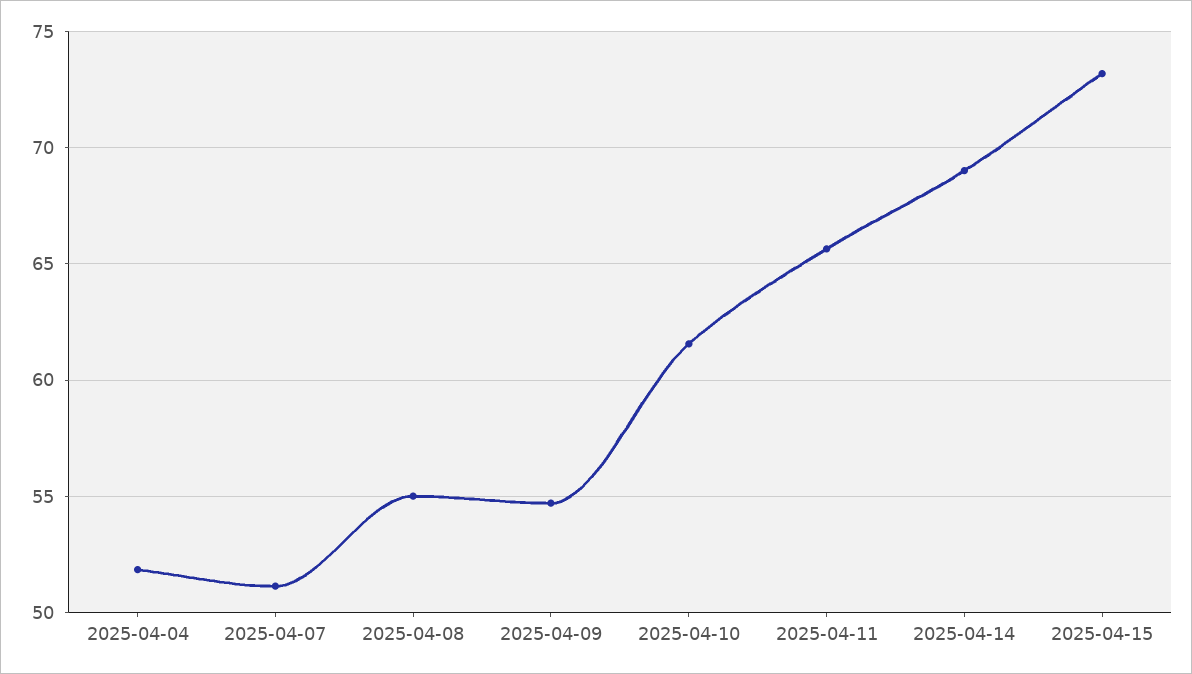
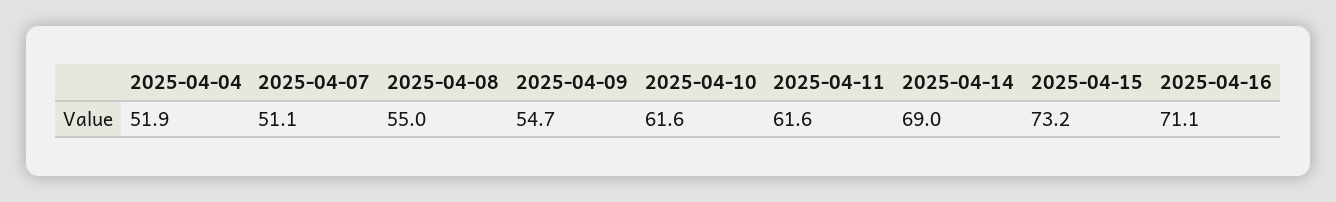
2025-04-11: 65.5 -> 61.6
2025-04-16: none -> 71.1

